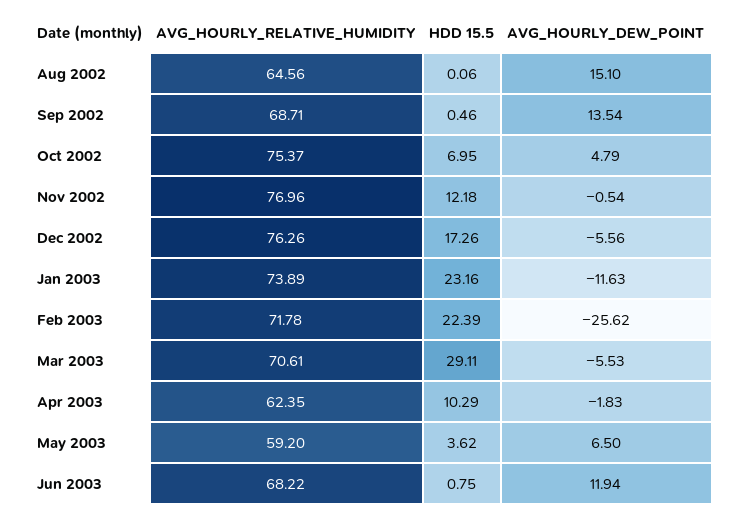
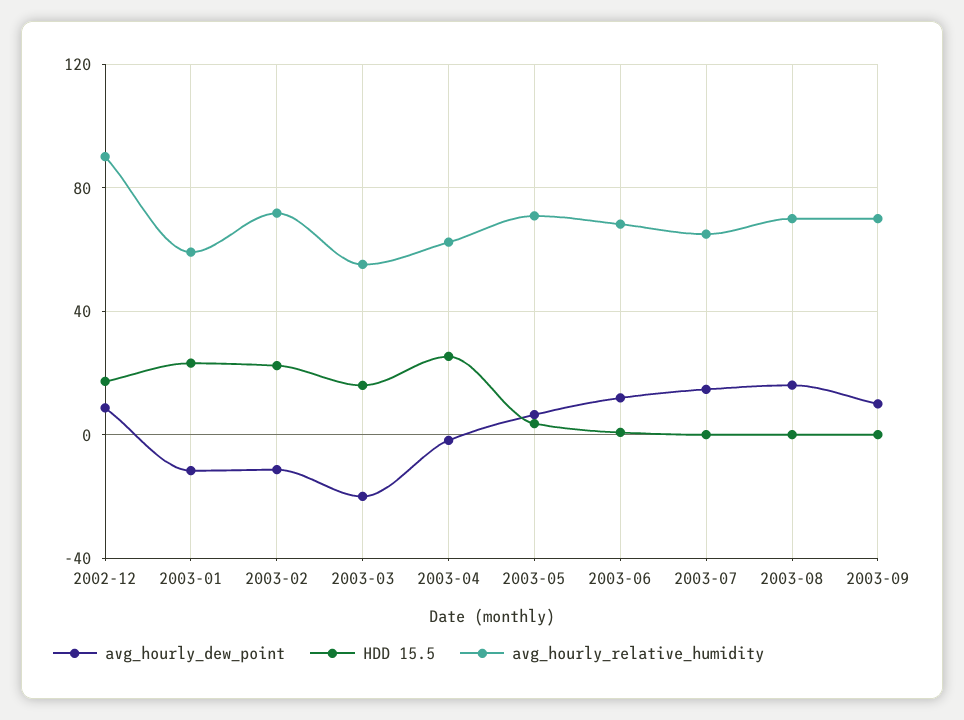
AVG_HOURLY_RELATIVE_HUMIDITY, Aug 2002: 64.56 -> none
HDD 15.5, Aug 2002: 0.06 -> none
AVG_HOURLY_DEW_POINT, Aug 2002: 15.1 -> none
AVG_HOURLY_RELATIVE_HUMIDITY, Sep 2002: 68.71 -> none
HDD 15.5, Sep 2002: 0.46 -> none
AVG_HOURLY_DEW_POINT, Sep 2002: 13.54 -> none
AVG_HOURLY_RELATIVE_HUMIDITY, Oct 2002: 75.37 -> none
HDD 15.5, Oct 2002: 6.95 -> none
AVG_HOURLY_DEW_POINT, Oct 2002: 4.79 -> none
AVG_HOURLY_RELATIVE_HUMIDITY, Nov 2002: 76.96 -> none
HDD 15.5, Nov 2002: 12.18 -> none
AVG_HOURLY_DEW_POINT, Nov 2002: -0.54 -> none
AVG_HOURLY_RELATIVE_HUMIDITY, Dec 2002: 76.26 -> 90
AVG_HOURLY_DEW_POINT, Dec 2002: -5.56 -> 10
AVG_HOURLY_RELATIVE_HUMIDITY, Jan 2003: 73.89 -> 60
AVG_HOURLY_DEW_POINT, Feb 2003: -25.62 -> -10
AVG_HOURLY_RELATIVE_HUMIDITY, Mar 2003: 70.61 -> 55
HDD 15.5, Mar 2003: 29.11 -> 15
AVG_HOURLY_DEW_POINT, Mar 2003: -5.53 -> -20
HDD 15.5, Apr 2003: 10.29 -> 25
AVG_HOURLY_RELATIVE_HUMIDITY, May 2003: 59.2 -> 70
AVG_HOURLY_DEW_POINT, 2003-07: none -> 15
HDD 15.5, 2003-07: none -> 0
AVG_HOURLY_RELATIVE_HUMIDITY, 2003-07: none -> 65
AVG_HOURLY_DEW_POINT, 2003-08: none -> 15
HDD 15.5, 2003-08: none -> 0
AVG_HOURLY_RELATIVE_HUMIDITY, 2003-08: none -> 70
AVG_HOURLY_DEW_POINT, 2003-09: none -> 10
HDD 15.5, 2003-09: none -> 0
AVG_HOURLY_RELATIVE_HUMIDITY, 2003-09: none -> 70

